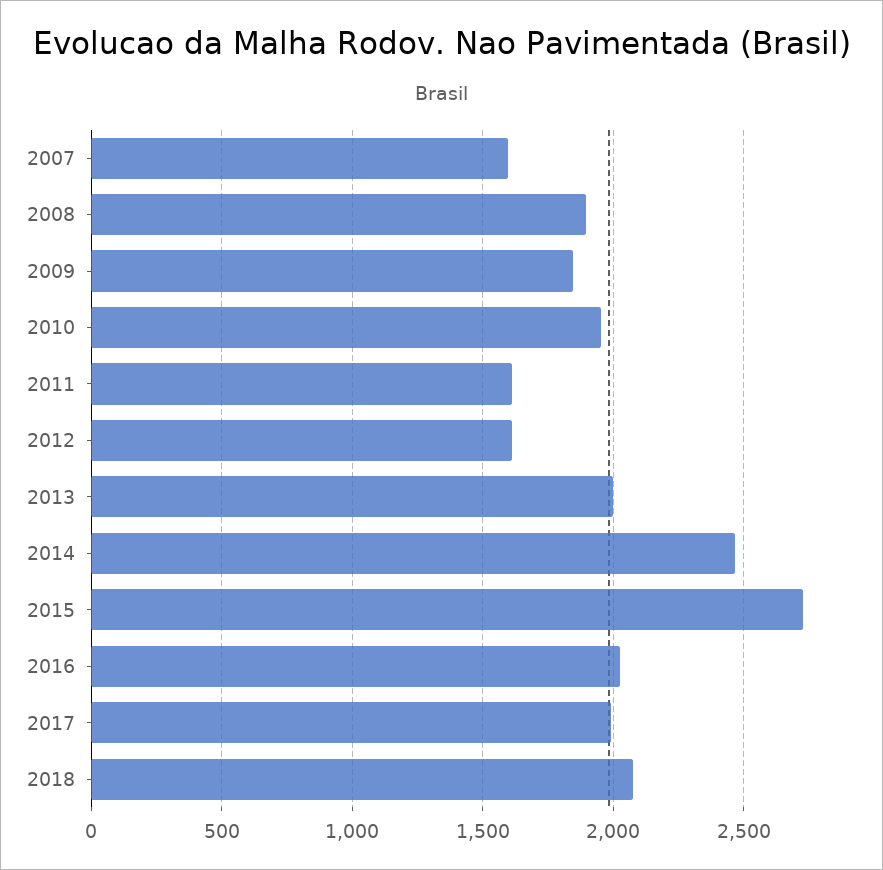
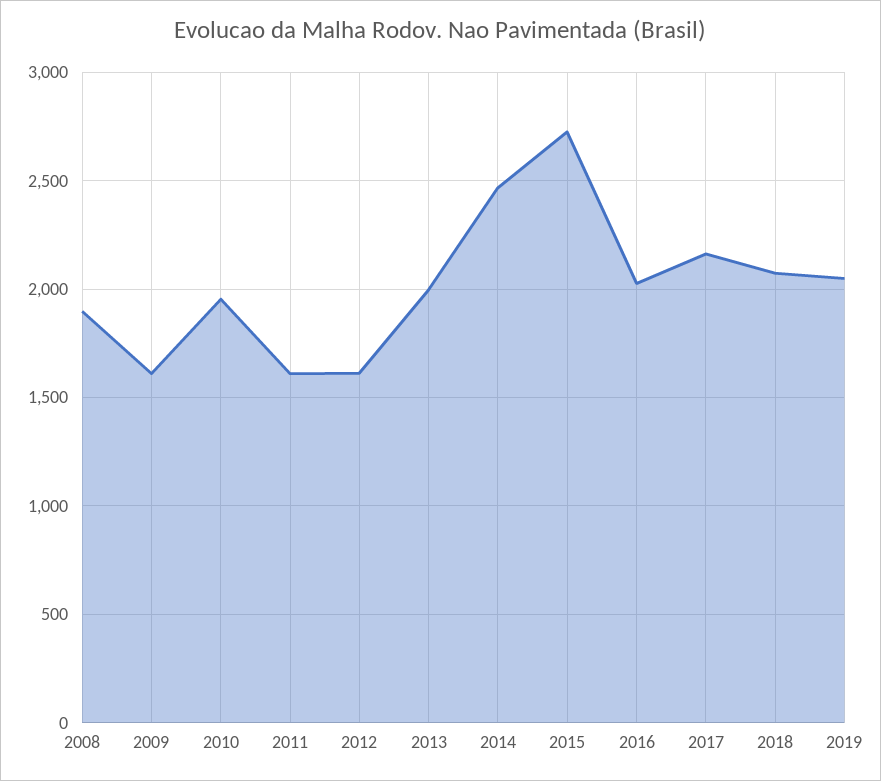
2007: 1600 -> none
2009: 1850 -> 1600
2017: 2000 -> 2150
2019: none -> 2050

